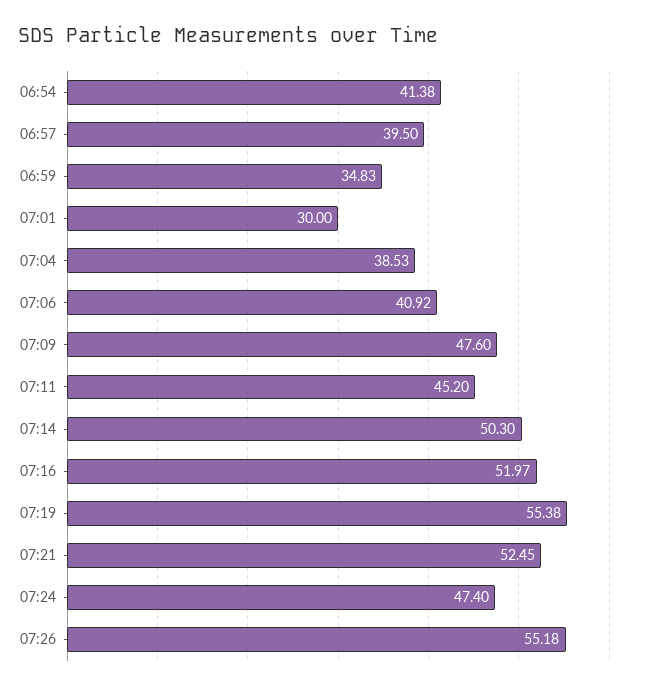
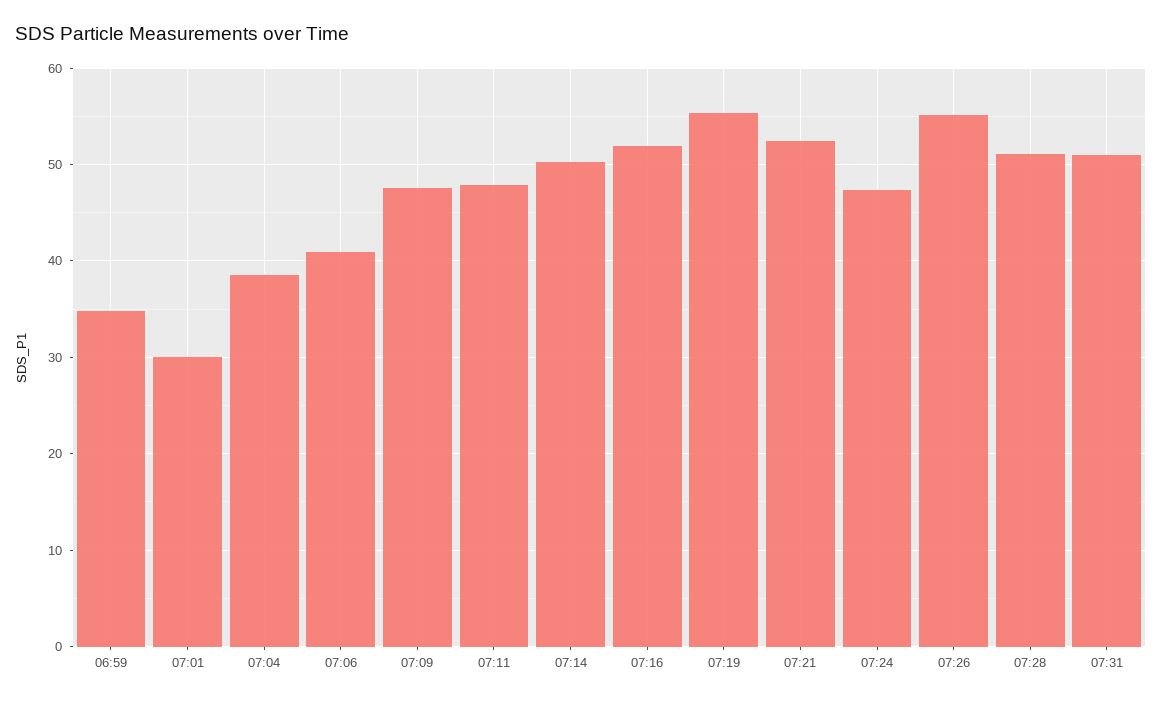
06:54: 41.38 -> none
06:57: 39.5 -> none
07:11: 45.2 -> 48
07:28: none -> 51
07:31: none -> 51

